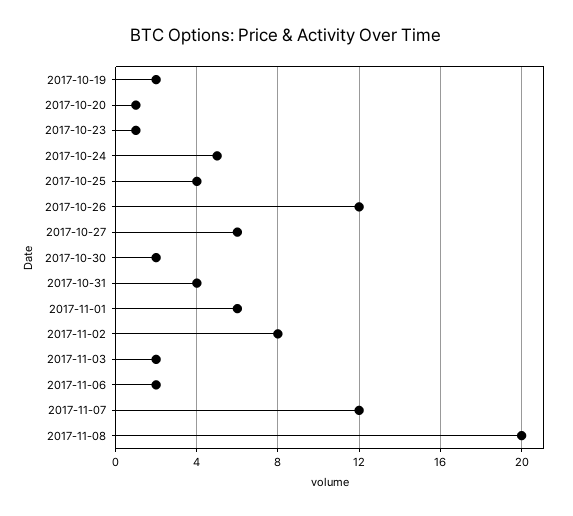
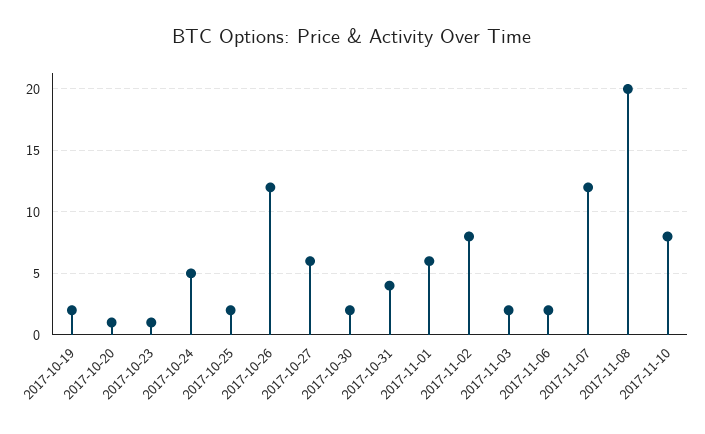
2017-10-25: 4 -> 2
2017-11-10: none -> 8

